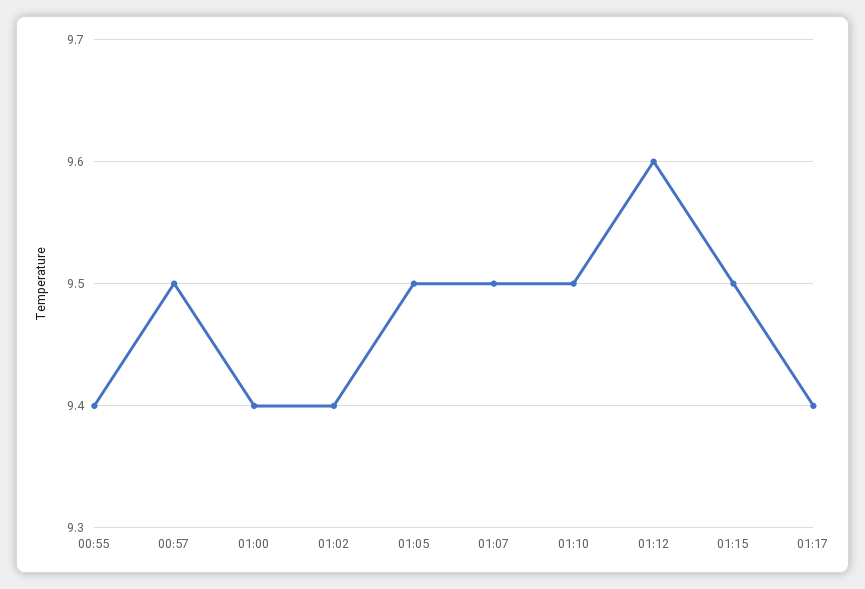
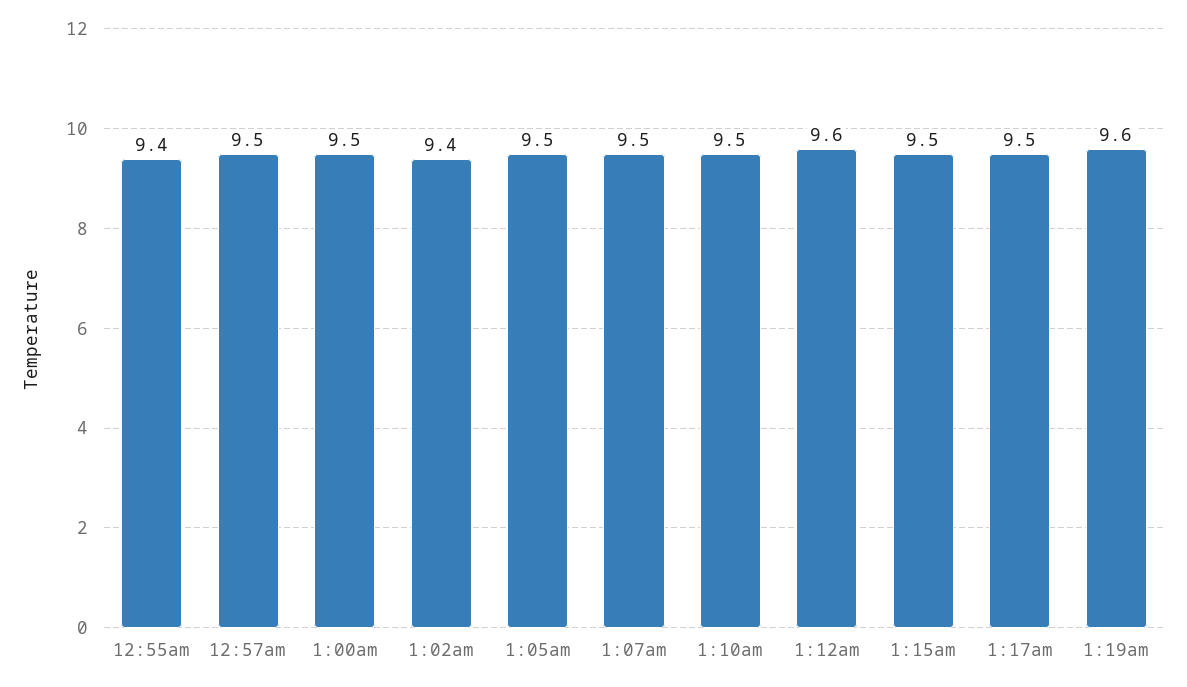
01:00: 9.4 -> 9.5
01:17: 9.4 -> 9.5
1:19am: none -> 9.6

